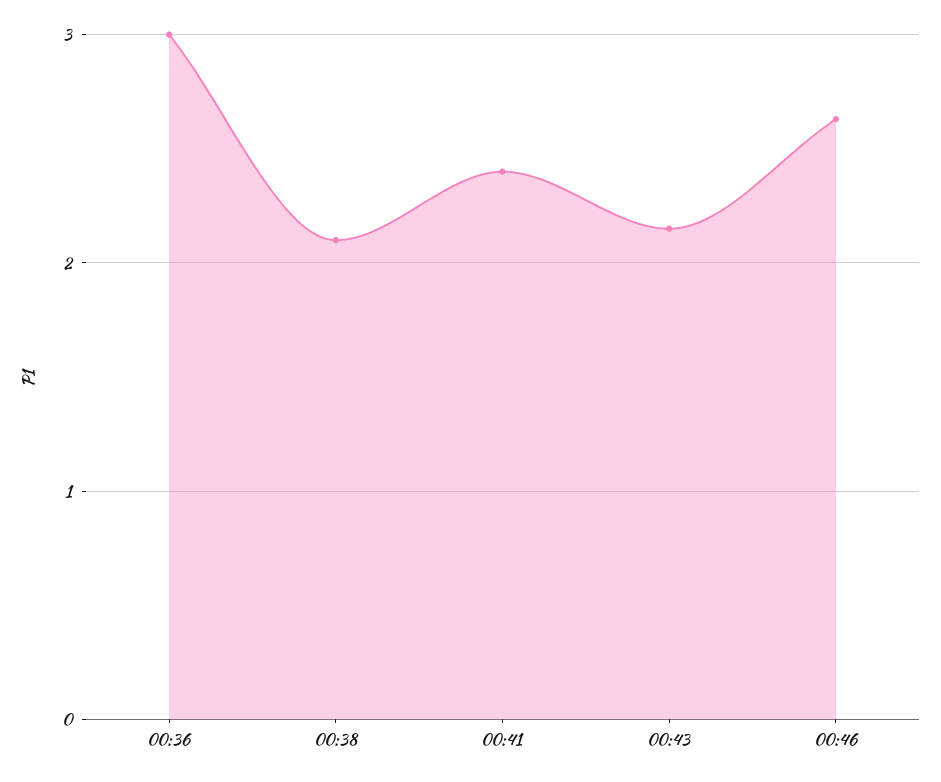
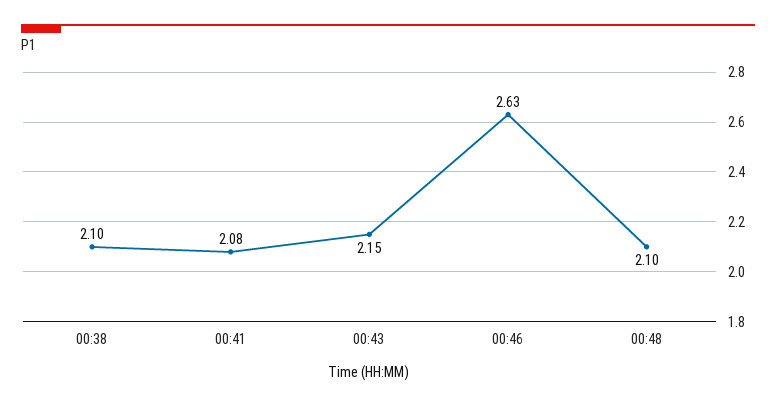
00:36: 3 -> none
00:41: 2.4 -> 2.08
00:48: none -> 2.1

